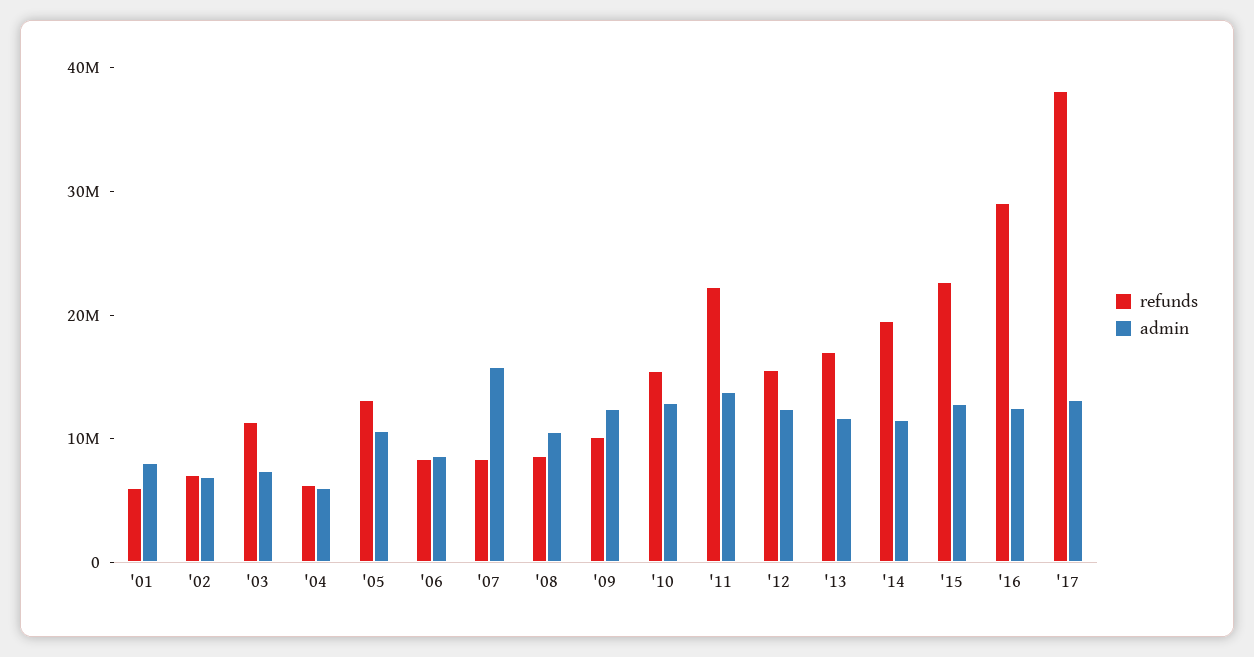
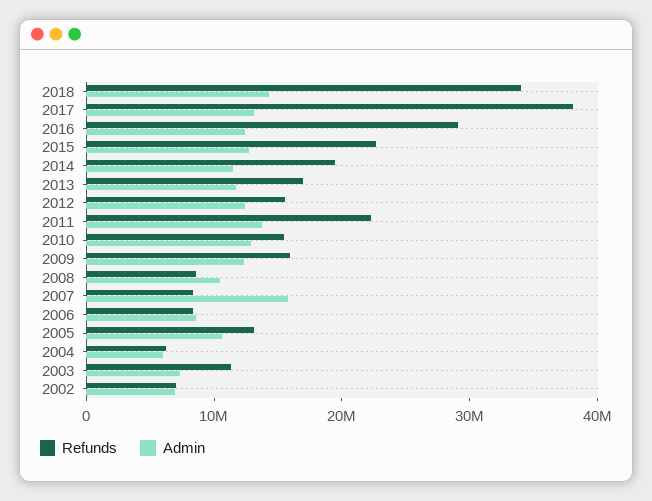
refunds, '01: 6000000 -> none
admin, '01: 8000000 -> none
refunds, '09: 10000000 -> 16000000
refunds, 2018: none -> 34000000
admin, 2018: none -> 14000000

